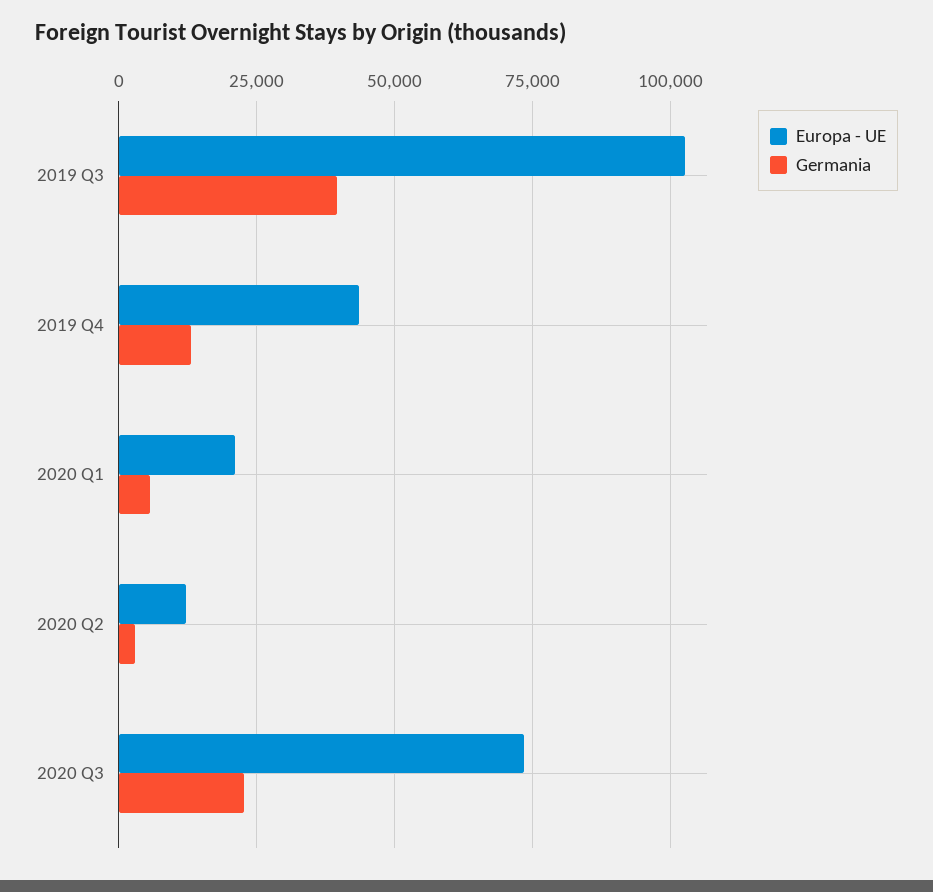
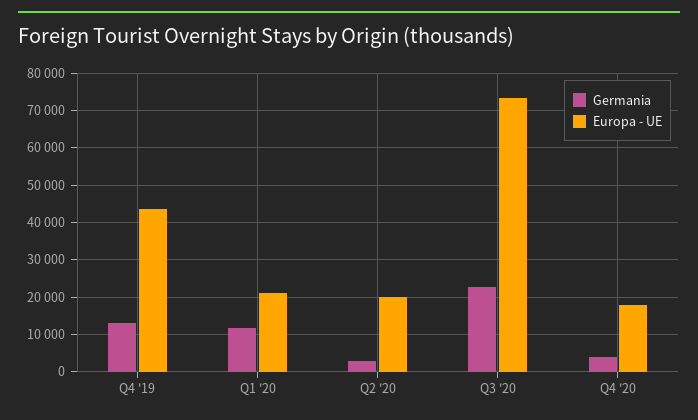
Europa - UE, 2019 Q3: 102500 -> none
Germania, 2019 Q3: 40000 -> none
Germania, 2020 Q1: 5000 -> 12000
Europa - UE, 2020 Q2: 12500 -> 20000
Germania, Q4 '20: none -> 4000
Europa - UE, Q4 '20: none -> 18000

